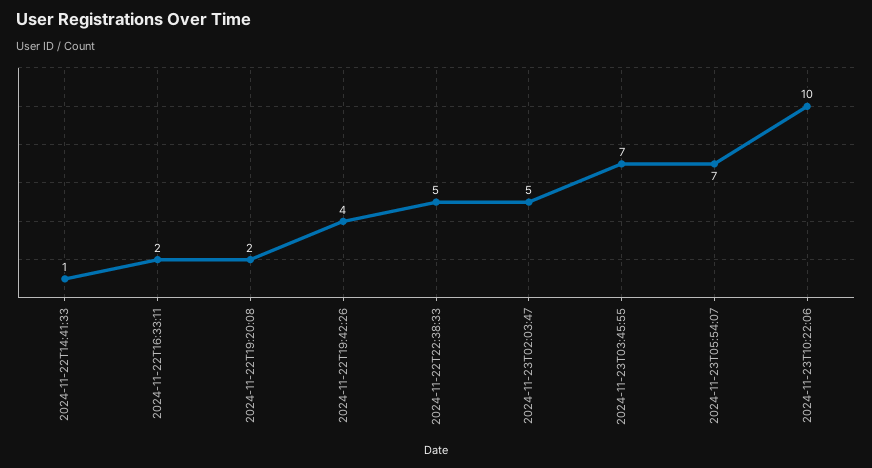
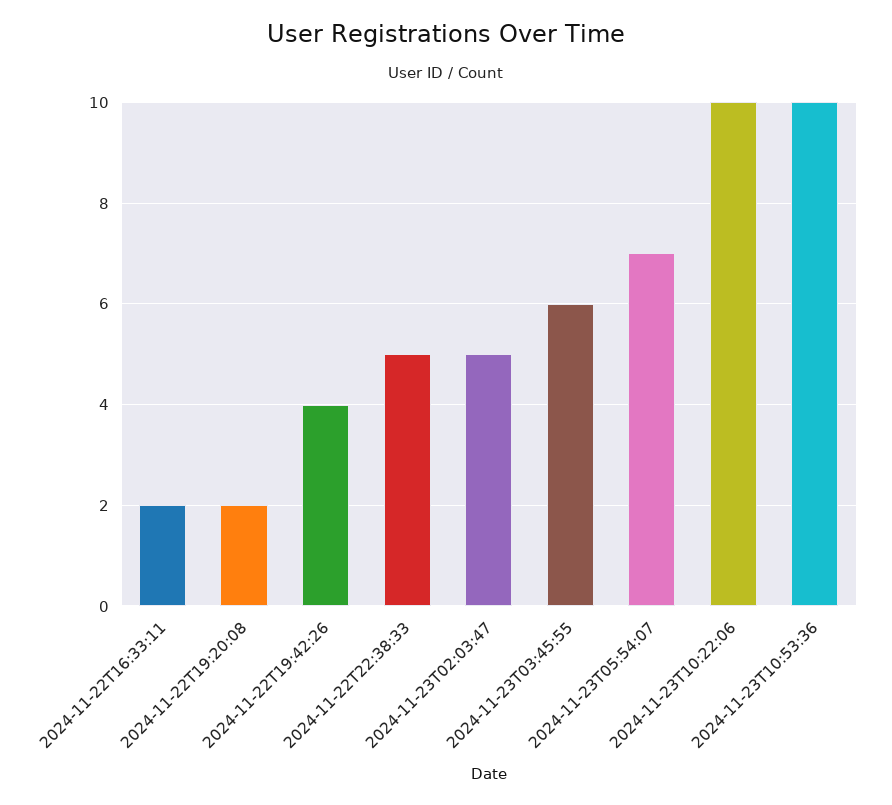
2024-11-22T14:41:33: 1 -> none
2024-11-23T03:45:55: 7 -> 6
2024-11-23T10:53:36: none -> 10

